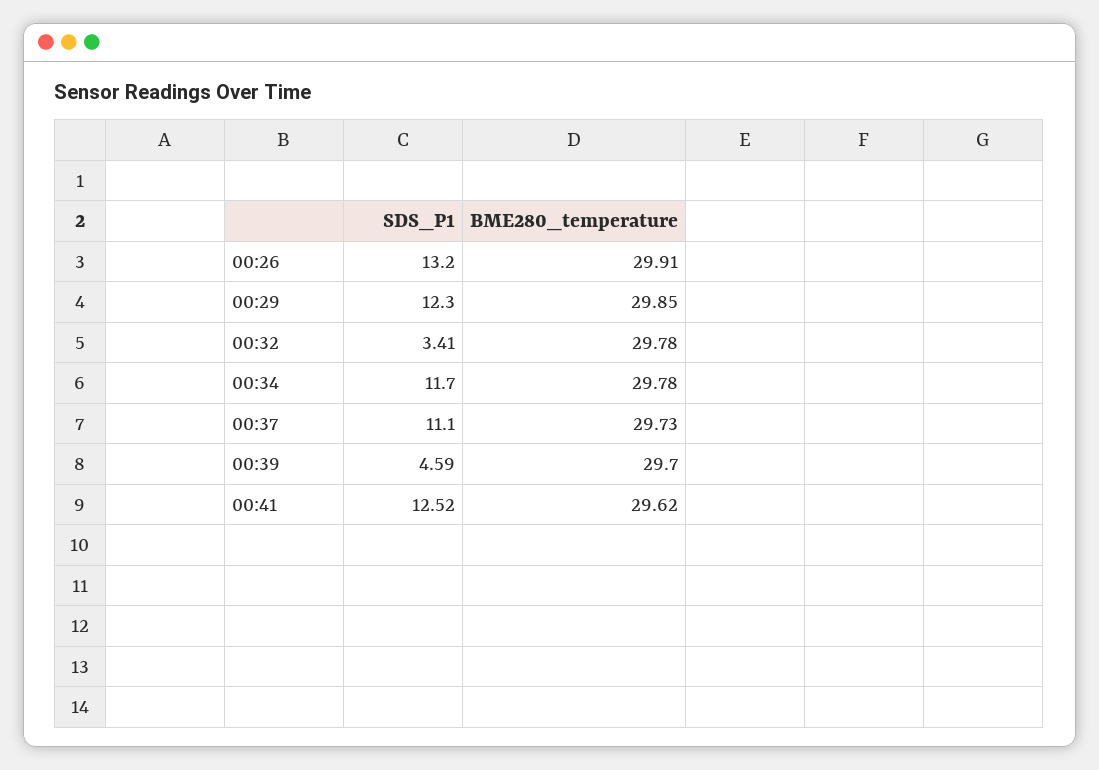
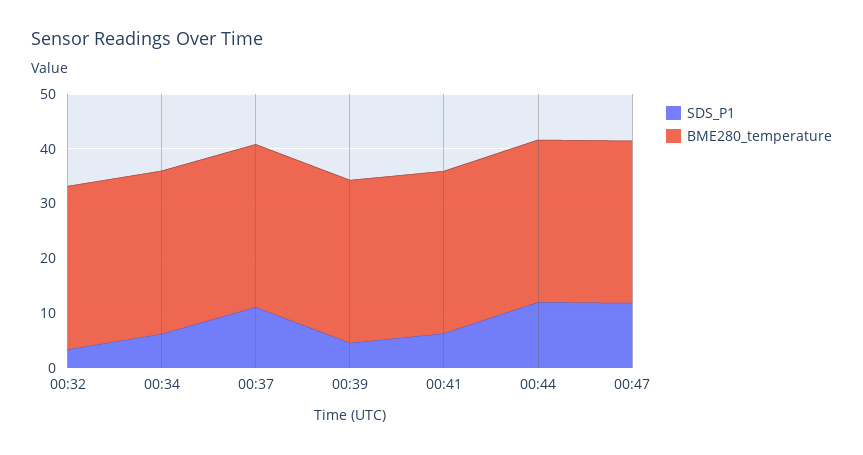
SDS_P1, 00:26: 13.2 -> none
BME280_temperature, 00:26: 29.91 -> none
SDS_P1, 00:29: 12.3 -> none
BME280_temperature, 00:29: 29.85 -> none
SDS_P1, 00:34: 11.7 -> 6
SDS_P1, 00:41: 12.52 -> 6
SDS_P1, 00:44: none -> 12
BME280_temperature, 00:44: none -> 30
SDS_P1, 00:47: none -> 12
BME280_temperature, 00:47: none -> 30

